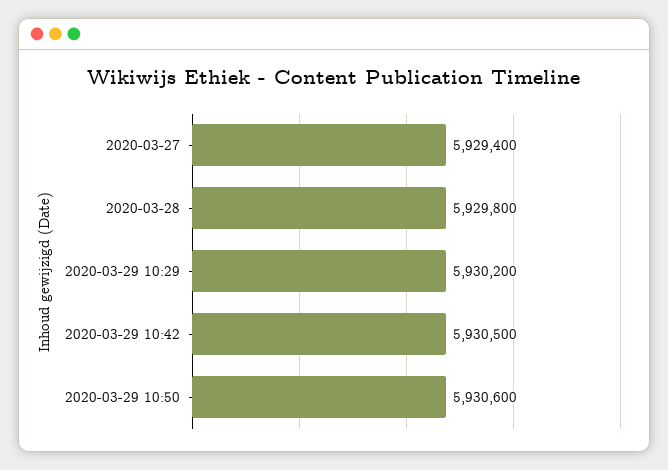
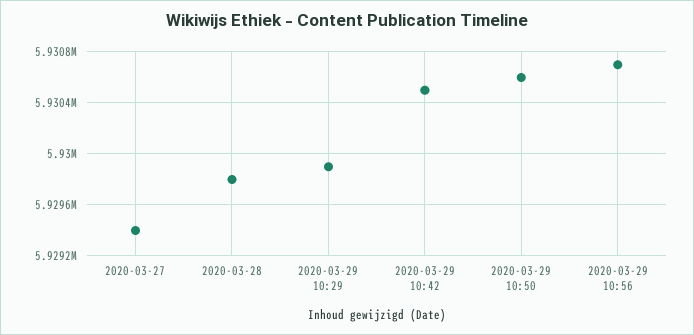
2020-03-29 10:29: 5930200 -> 5929900
2020-03-29 10:56: none -> 5930700

